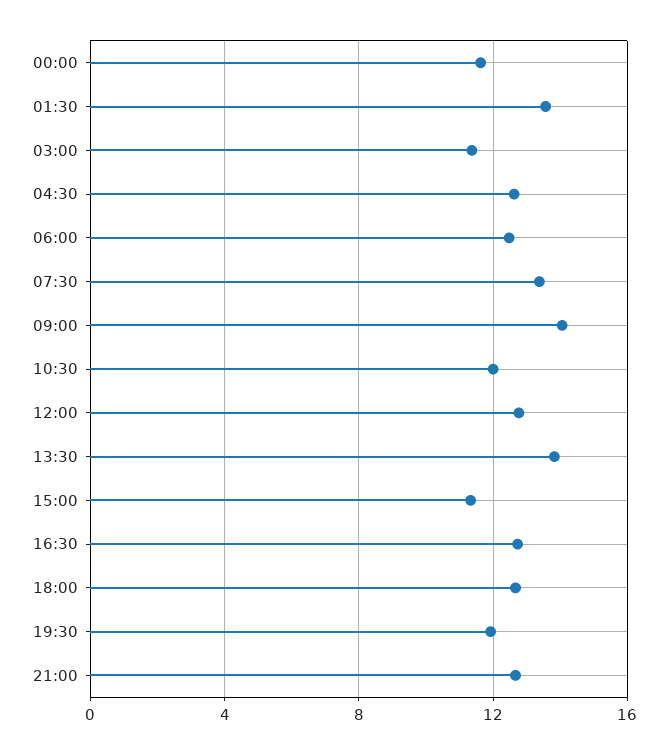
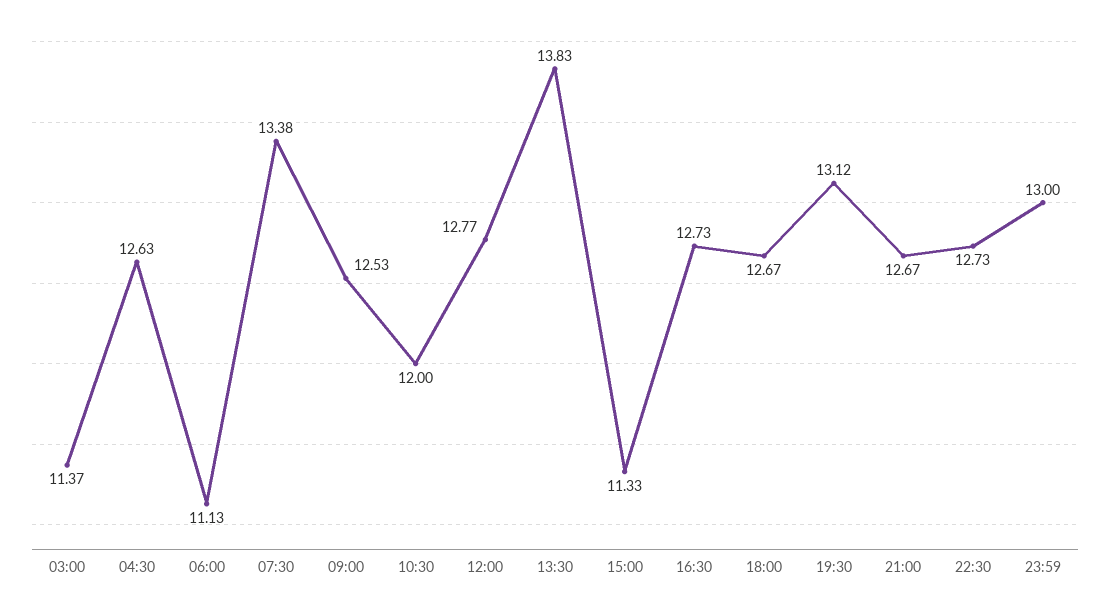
00:00: 11.5 -> none
01:30: 13.5 -> none
06:00: 12.5 -> 11.13
09:00: 14 -> 12.53
19:30: 12 -> 13.12
22:30: none -> 12.73
23:59: none -> 13

